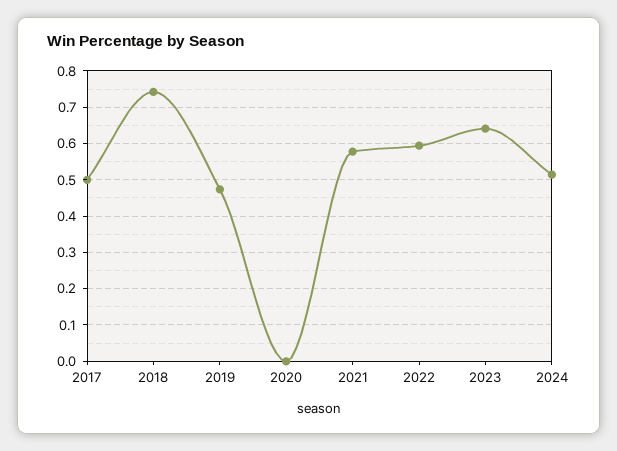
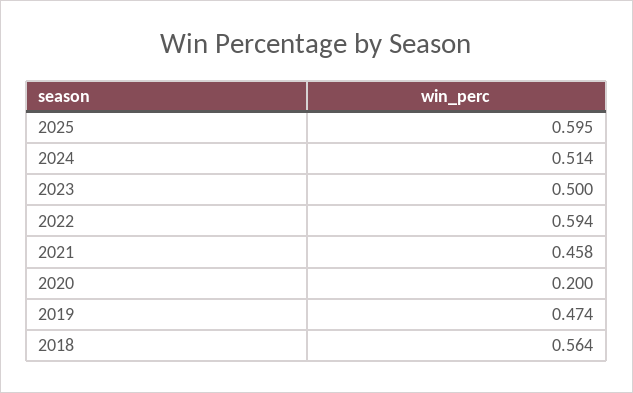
2017: 0.5 -> none
2018: 0.74 -> 0.564
2020: 0 -> 0.2
2021: 0.58 -> 0.458
2023: 0.64 -> 0.5
2025: none -> 0.595

